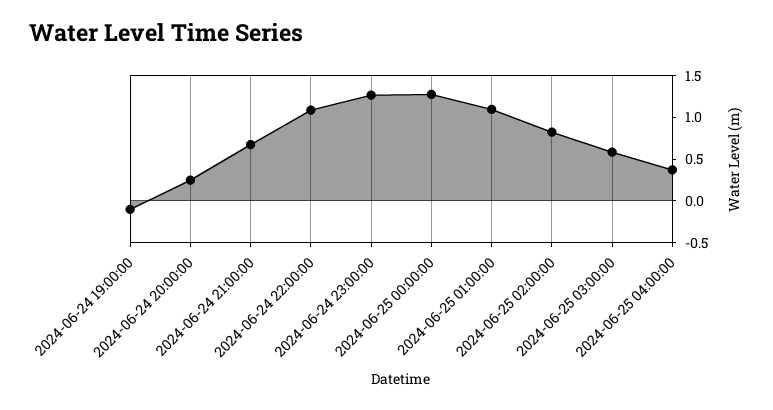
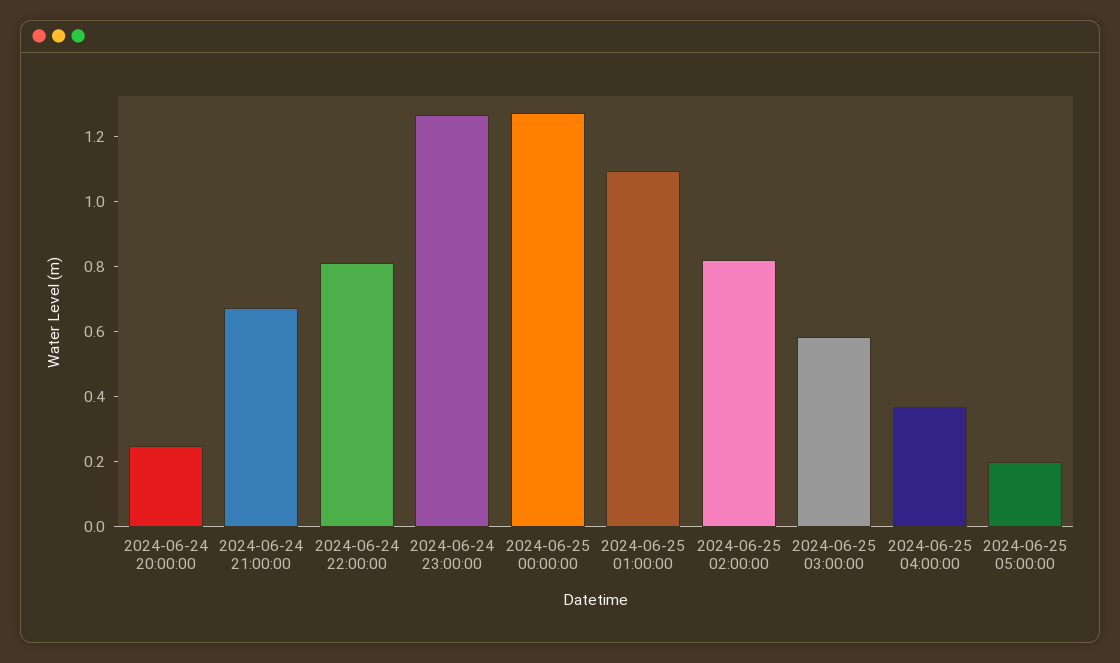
2024-06-24 19:00:00: -0.1 -> none
2024-06-24 22:00:00: 1.1 -> 0.8
2024-06-25 05:00:00: none -> 0.2

